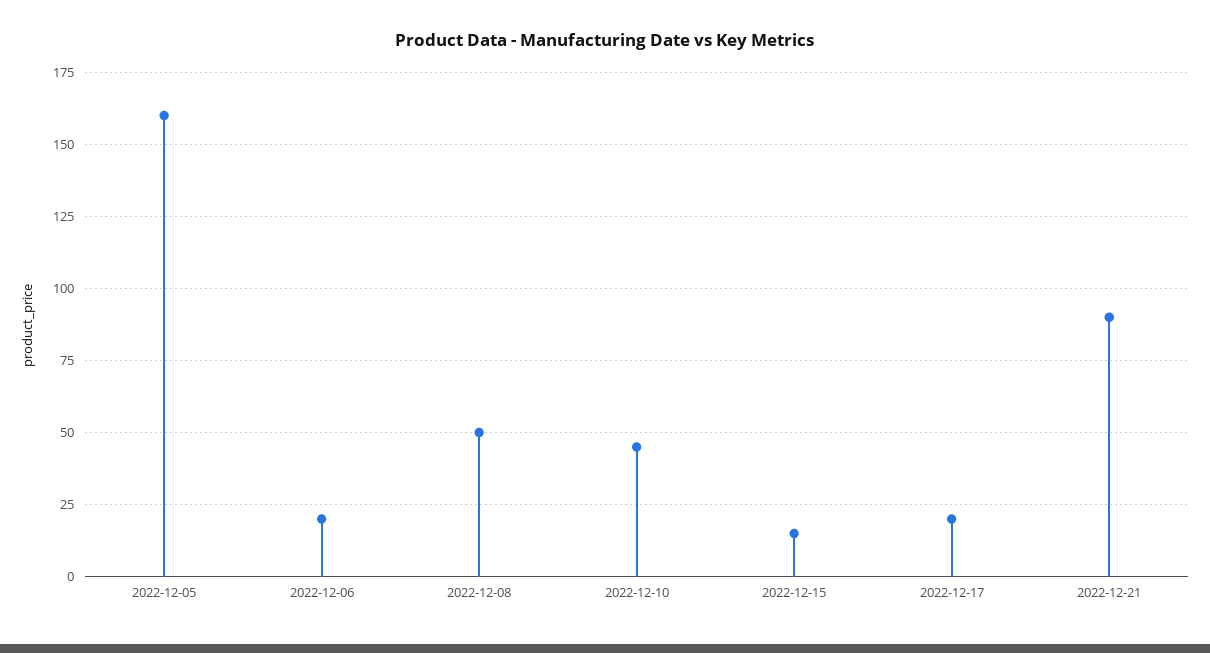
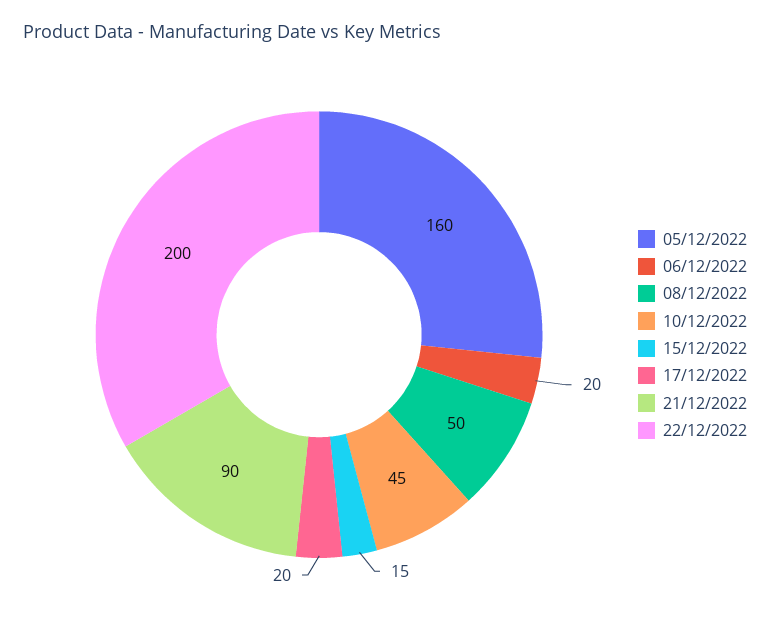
22/12/2022: none -> 200

